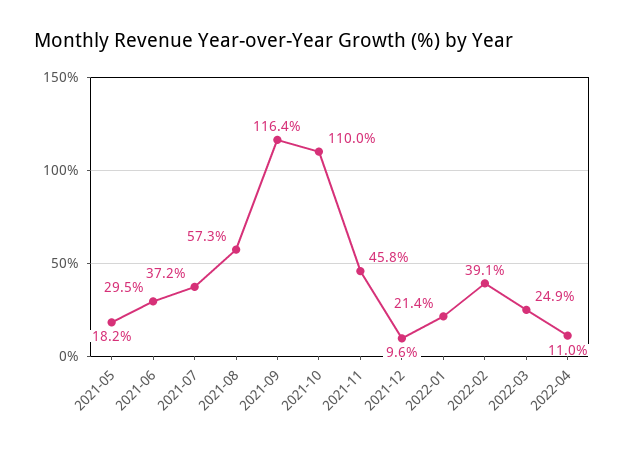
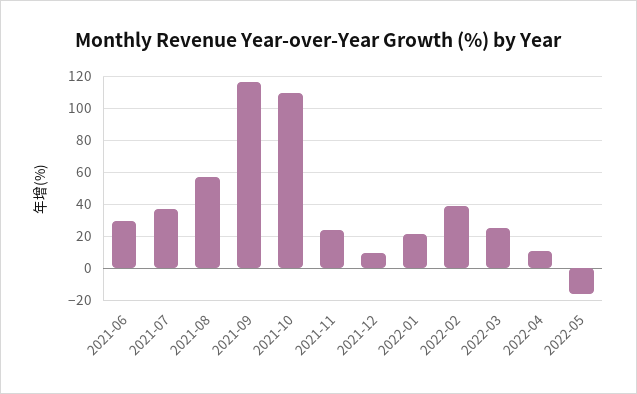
2021-05: 18.2 -> none
2021-11: 45.8 -> 25
2022-05: none -> -15

